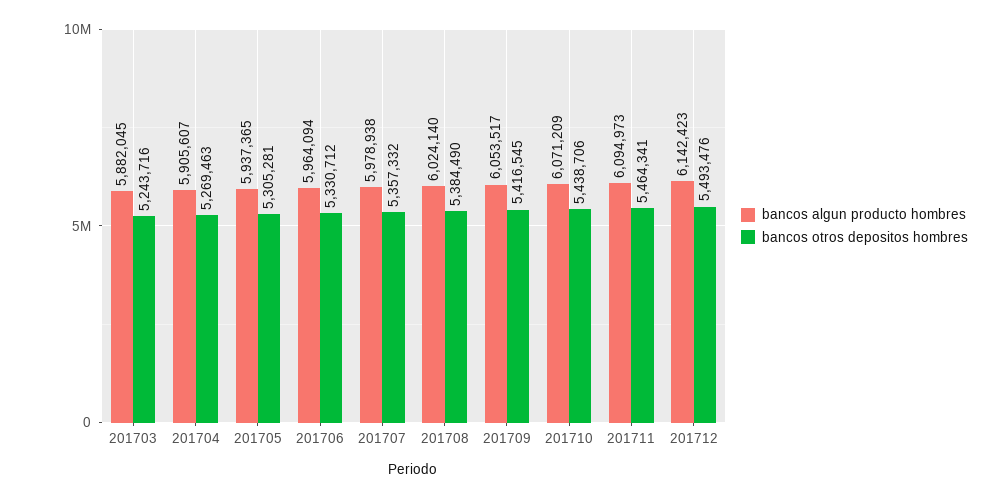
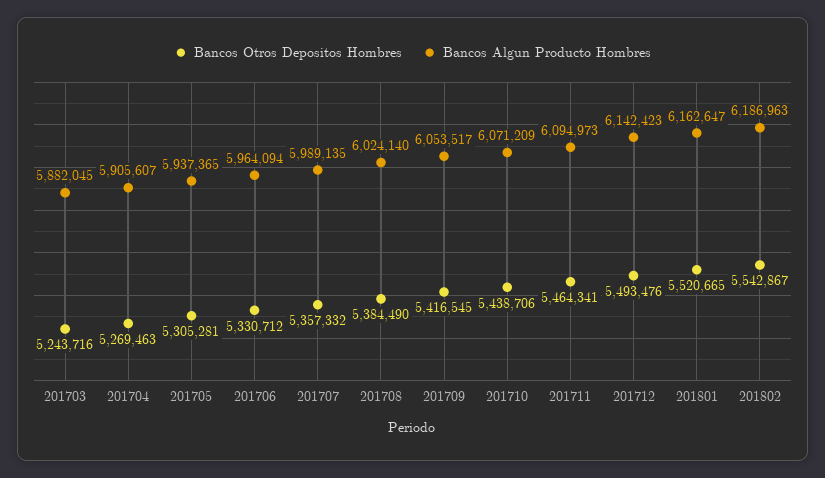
bancos algun producto hombres, 201707: 5978938 -> 5989135
bancos otros depositos hombres, 201801: none -> 5520665
bancos algun producto hombres, 201801: none -> 6162647
bancos otros depositos hombres, 201802: none -> 5542867
bancos algun producto hombres, 201802: none -> 6186963

